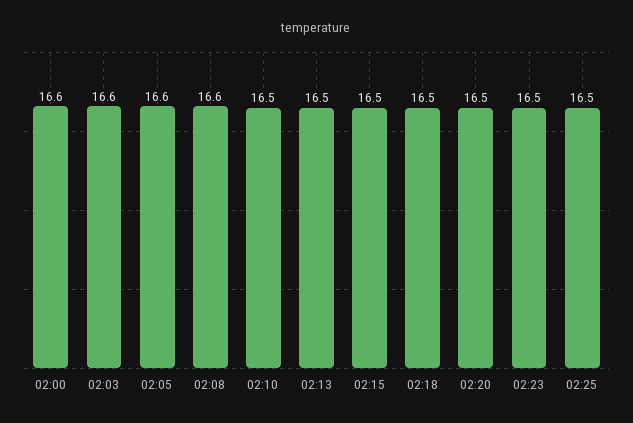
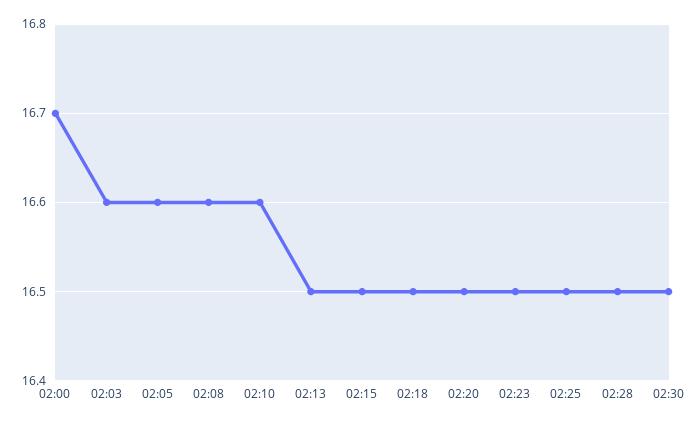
02:00: 16.6 -> 16.7
02:10: 16.5 -> 16.6
02:28: none -> 16.5
02:30: none -> 16.5

